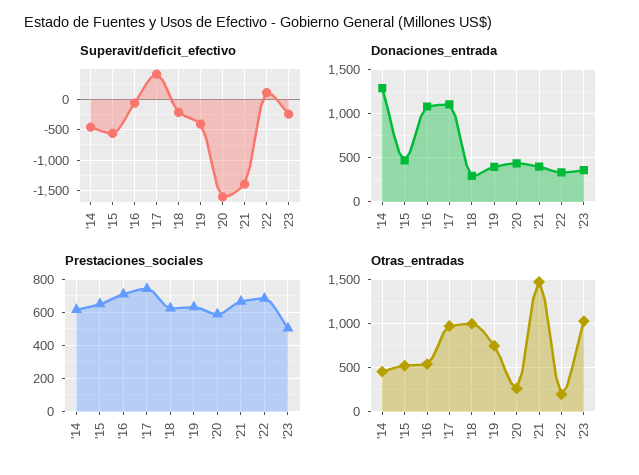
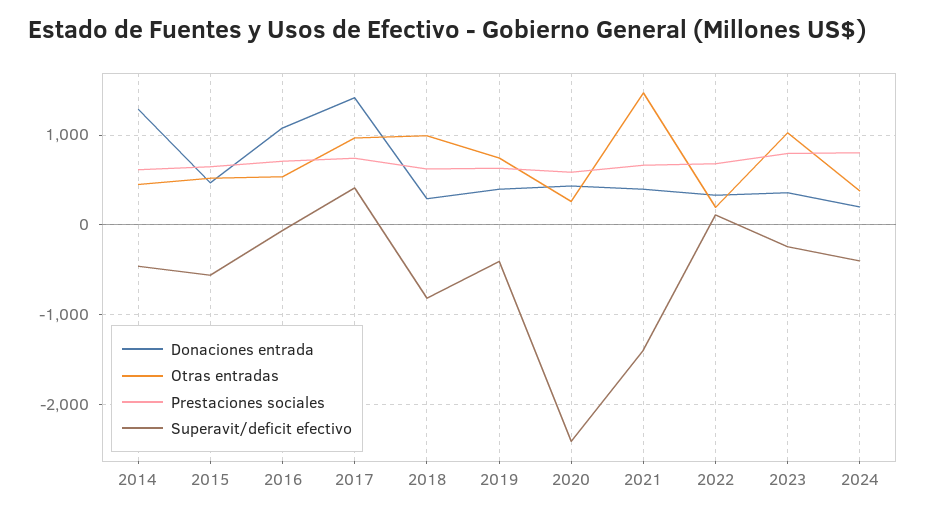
Superavit/deficit_efectivo, '18: -200 -> -800
Superavit/deficit_efectivo, '20: -1600 -> -2400
Donaciones_entrada, '17: 1100 -> 1400
Prestaciones_sociales, '23: 500 -> 800
Donaciones_entrada, 2024: none -> 200
Otras_entradas, 2024: none -> 400
Prestaciones_sociales, 2024: none -> 800
Superavit/deficit_efectivo, 2024: none -> -400

